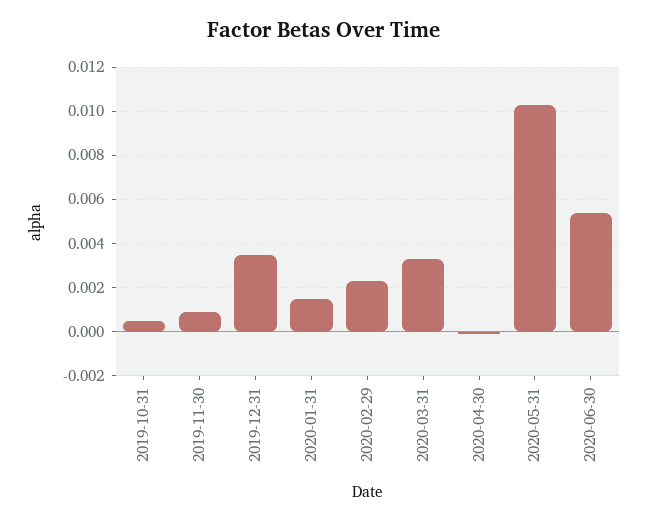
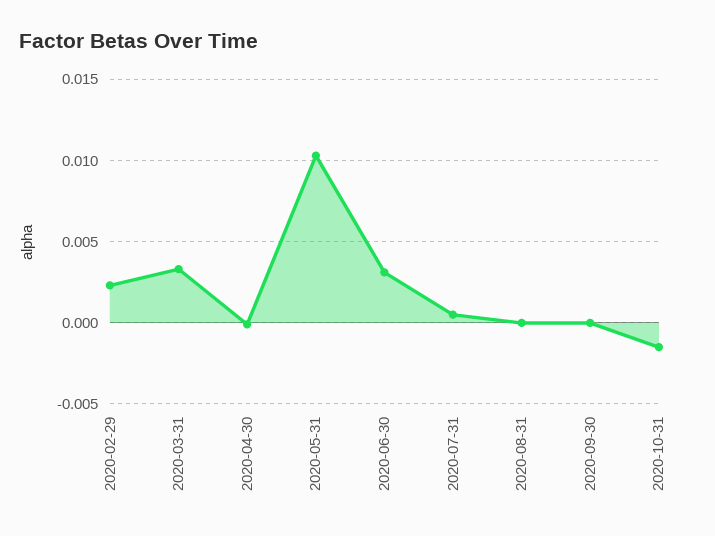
2019-10-31: 0.0005 -> none
2019-11-30: 0.001 -> none
2019-12-31: 0.0035 -> none
2020-01-31: 0.0015 -> none
2020-06-30: 0.0055 -> 0.003
2020-07-31: none -> 0.0005
2020-08-31: none -> 0
2020-09-30: none -> 0
2020-10-31: none -> -0.0015

